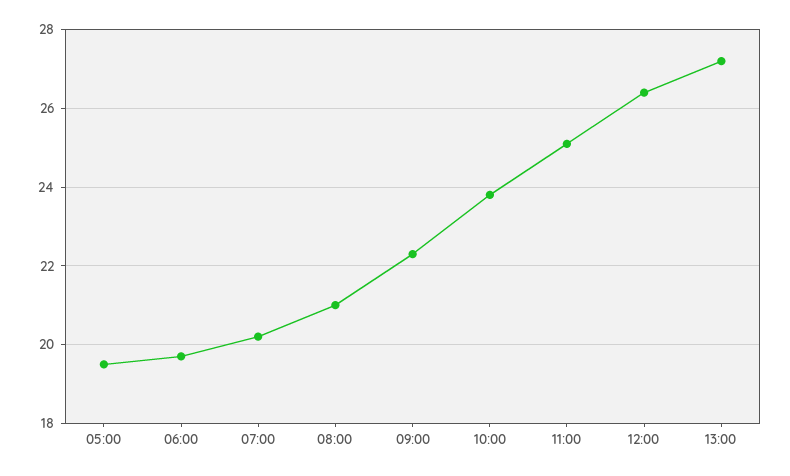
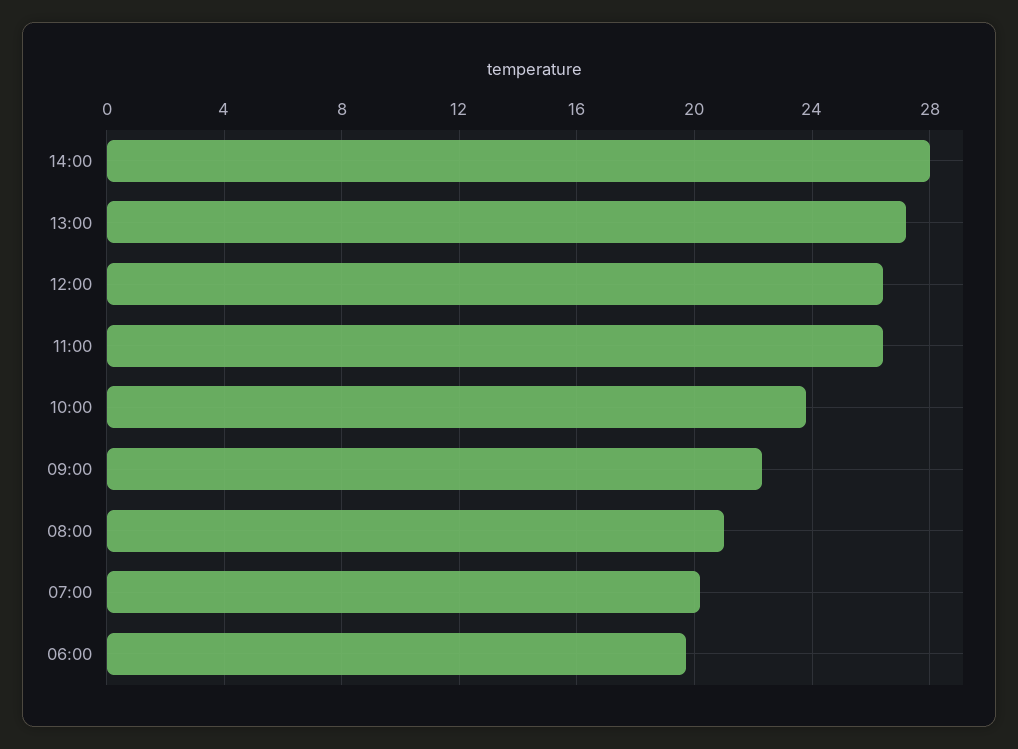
05:00: 19.5 -> none
11:00: 25 -> 26.5
14:00: none -> 28

